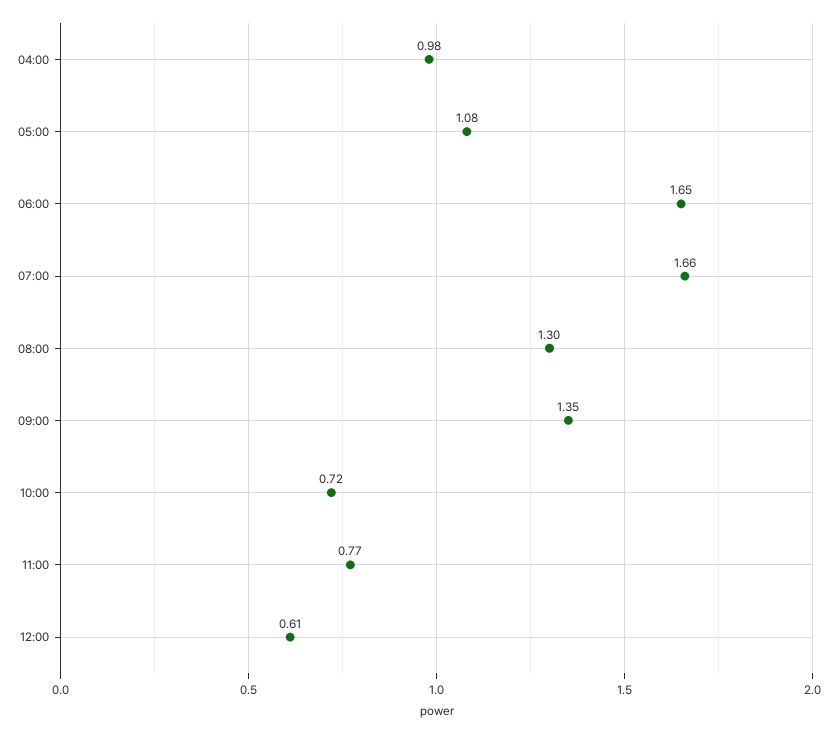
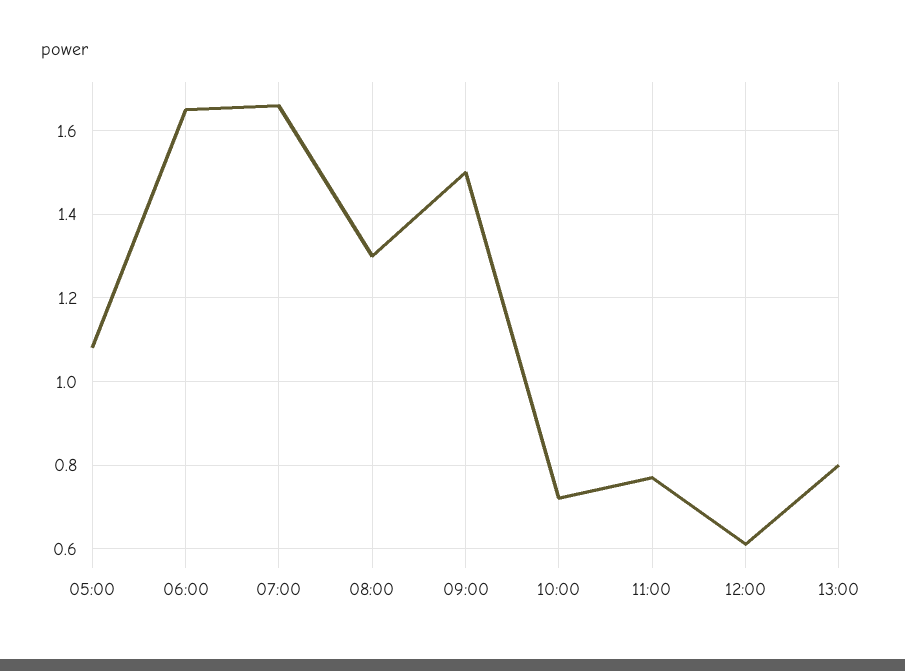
04:00: 0.98 -> none
09:00: 1.35 -> 1.5
13:00: none -> 0.8

